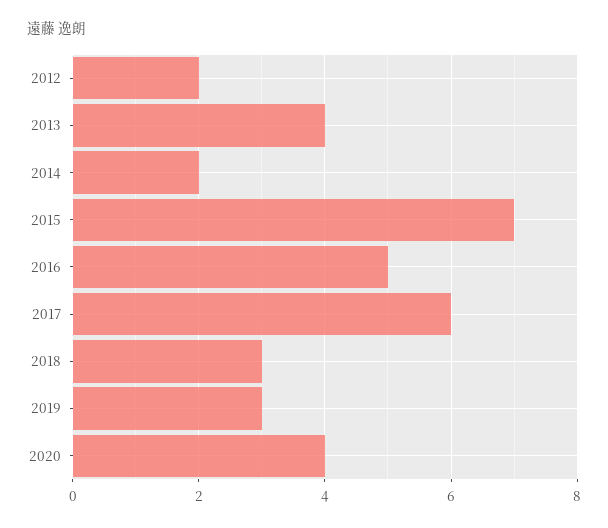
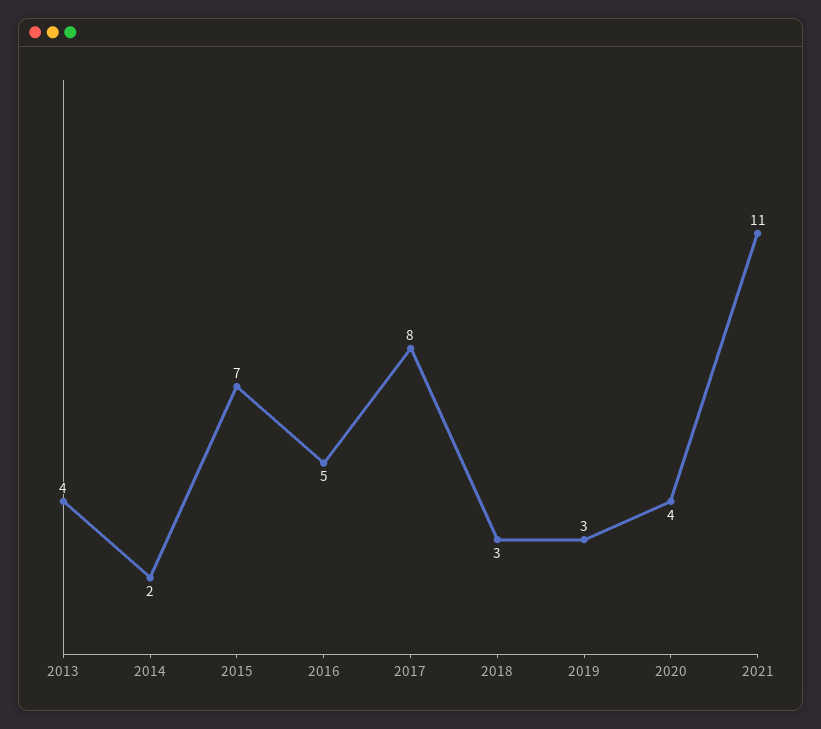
2012: 2 -> none
2017: 6 -> 8
2021: none -> 11

